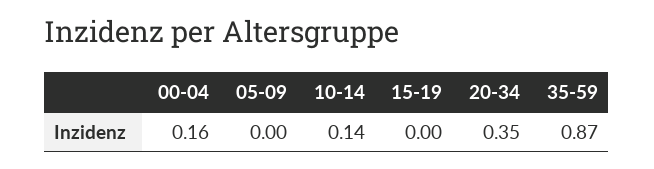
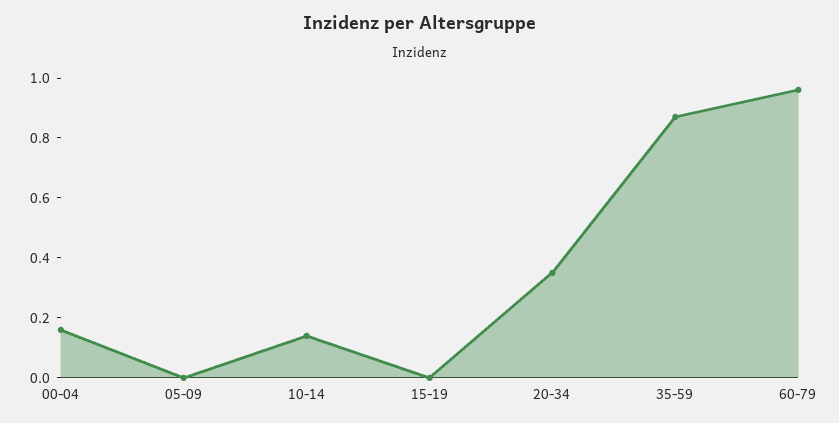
60-79: none -> 0.95

